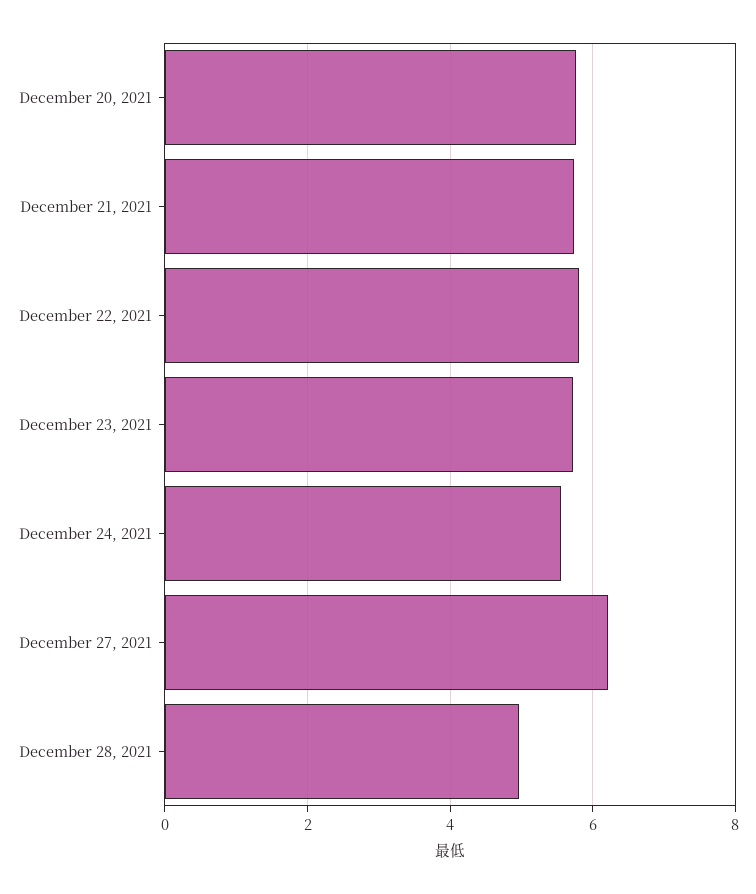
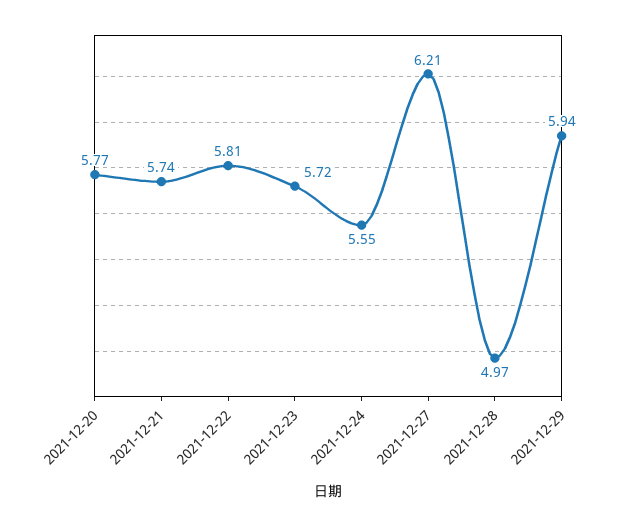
2021-12-29: none -> 5.94

